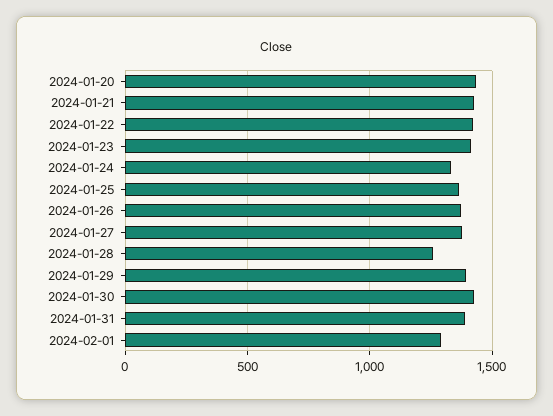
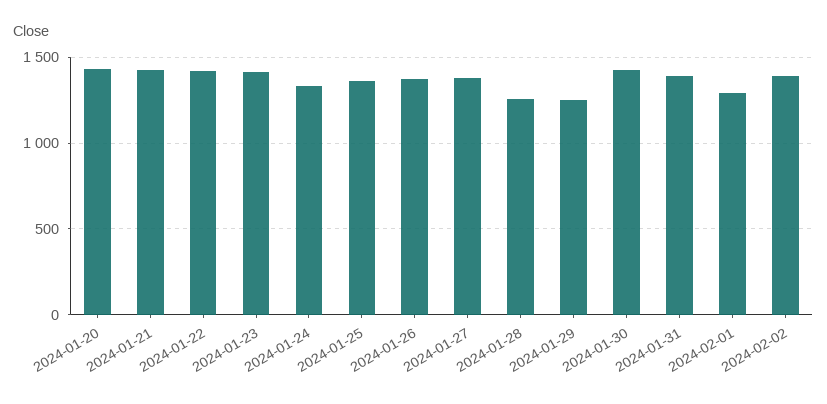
2024-01-29: 1400 -> 1250
2024-02-02: none -> 1400

